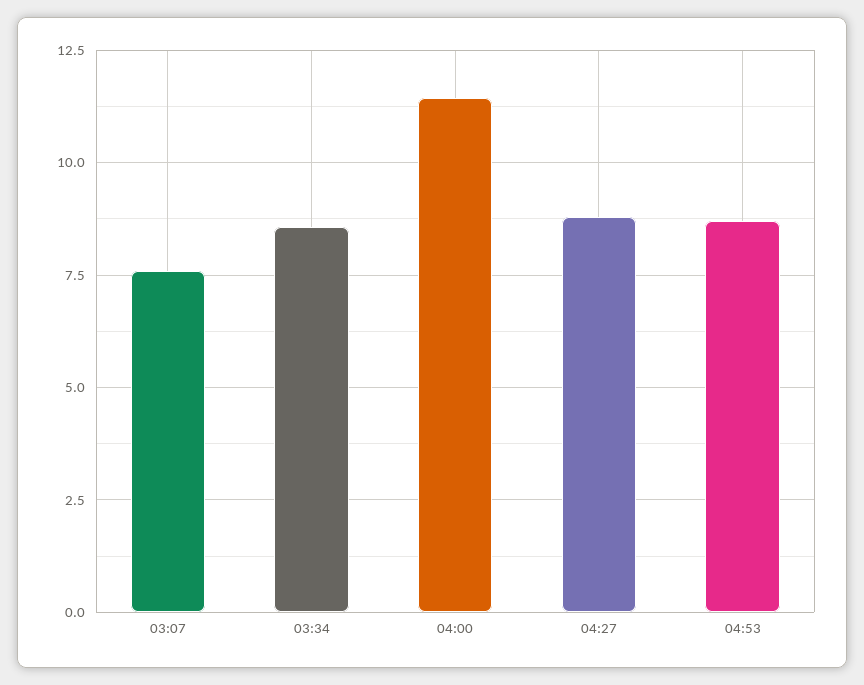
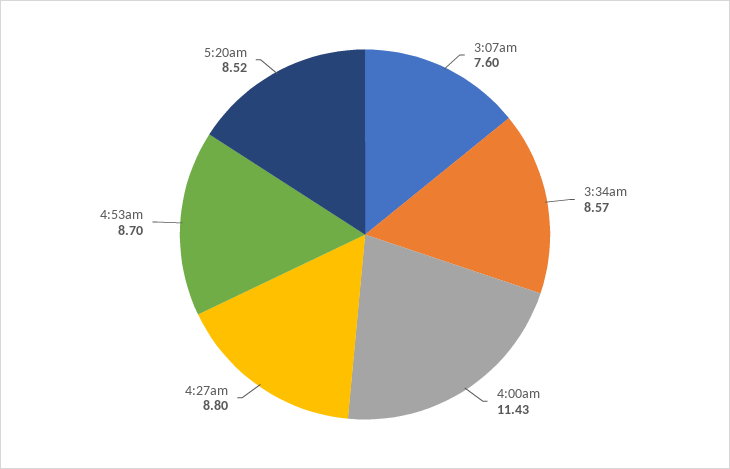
5:20am: none -> 8.52

